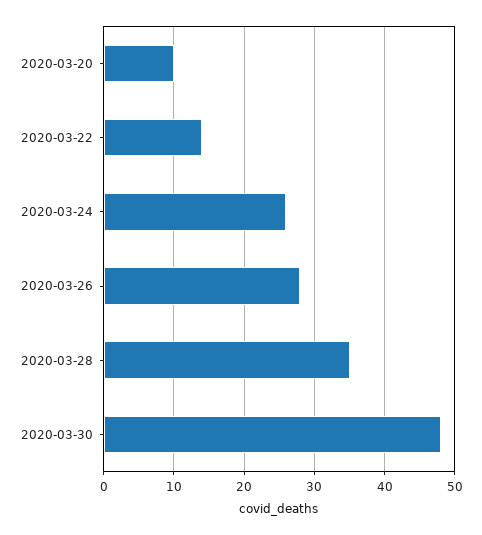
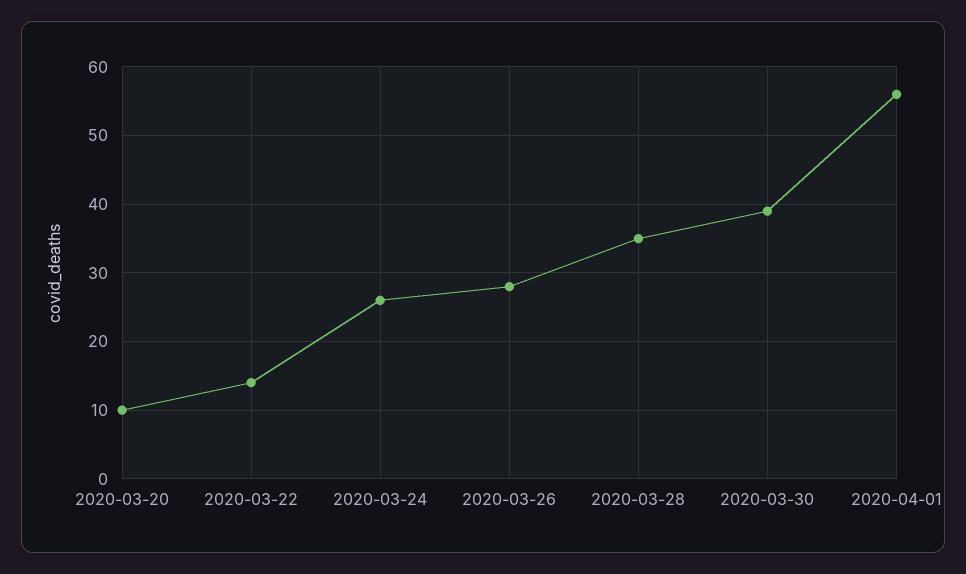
2020-03-30: 48 -> 39
2020-04-01: none -> 56

